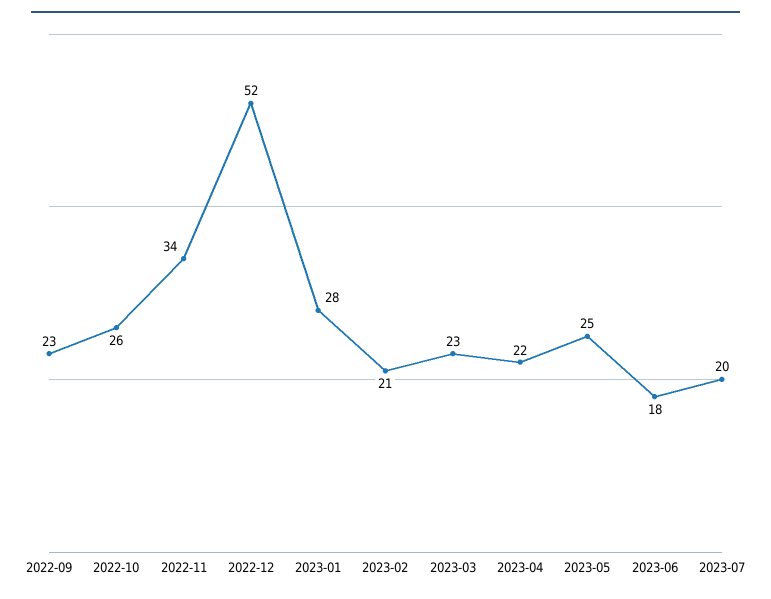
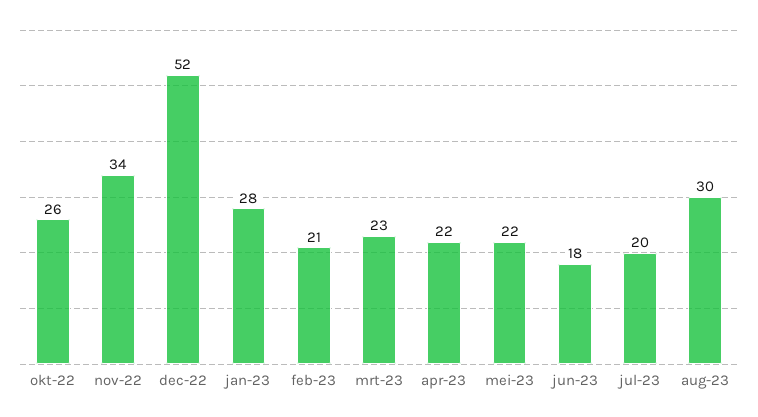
2022-09: 23 -> none
2023-05: 25 -> 22
aug-23: none -> 30

